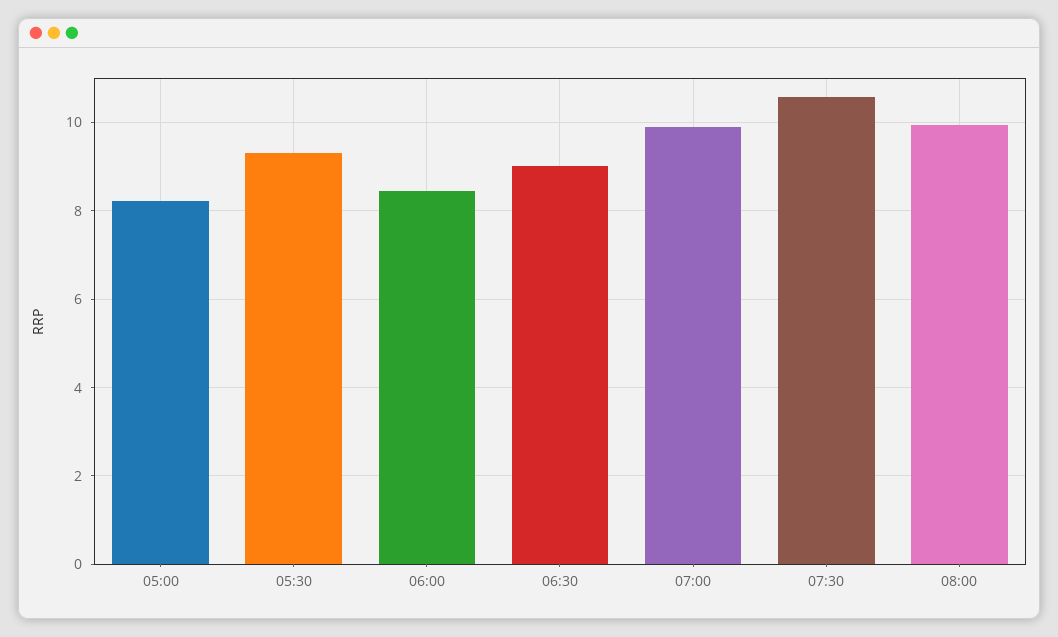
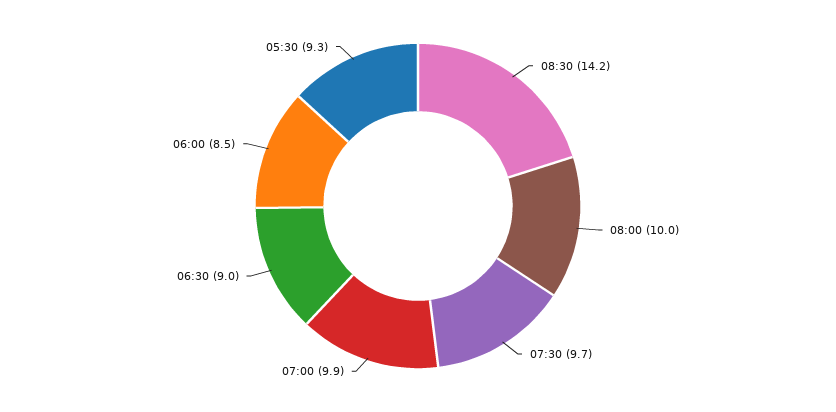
05:00: 8.2 -> none
07:30: 10.6 -> 9.7
08:30: none -> 14.2

